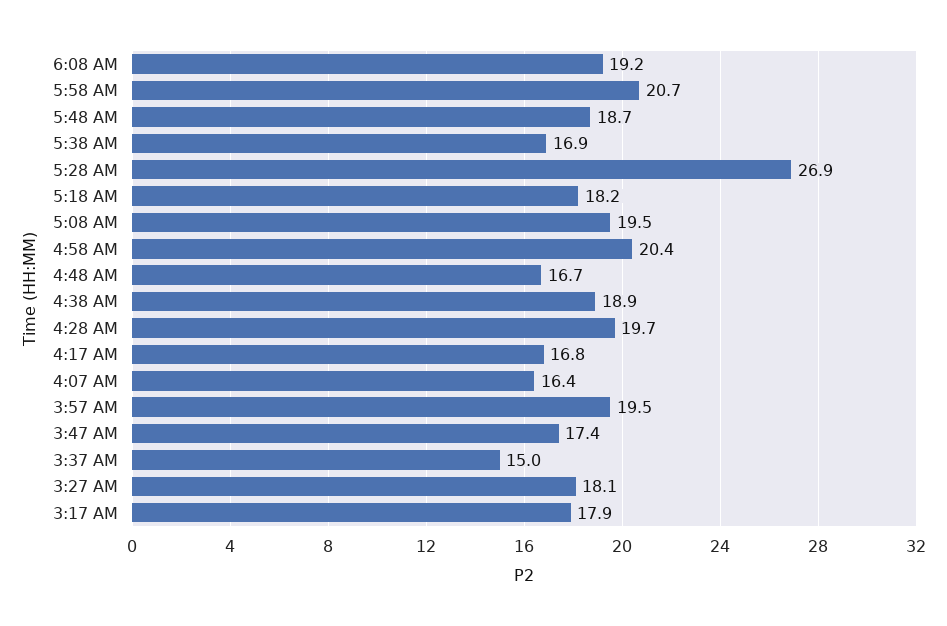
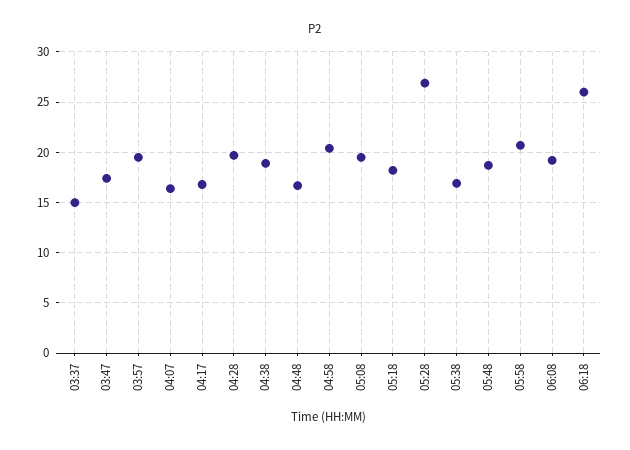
3:27 AM: 18.1 -> none
3:17 AM: 17.9 -> none
06:18: none -> 26

